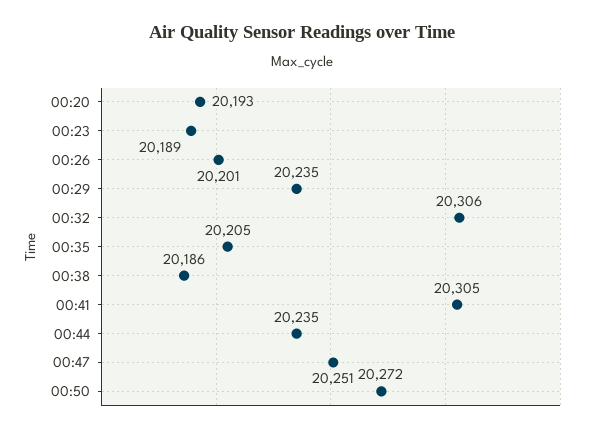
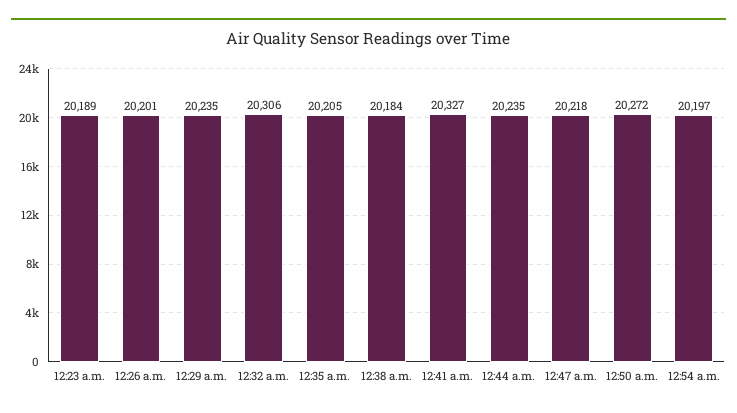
00:20: 20193 -> none
00:38: 20186 -> 20184
00:41: 20305 -> 20327
00:47: 20251 -> 20218
12:54 a.m.: none -> 20197

